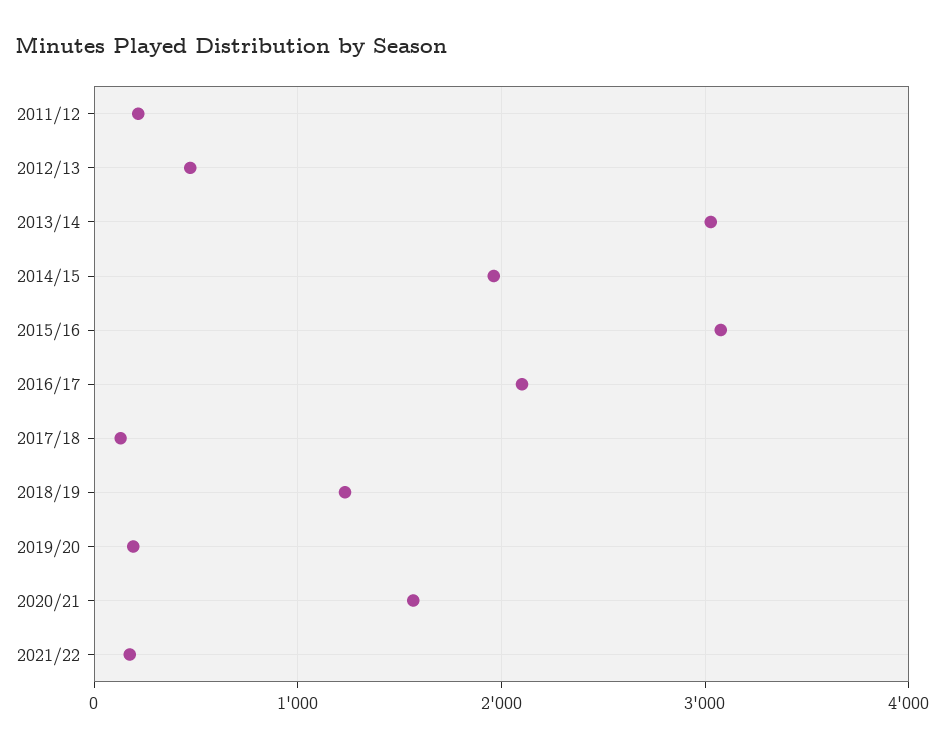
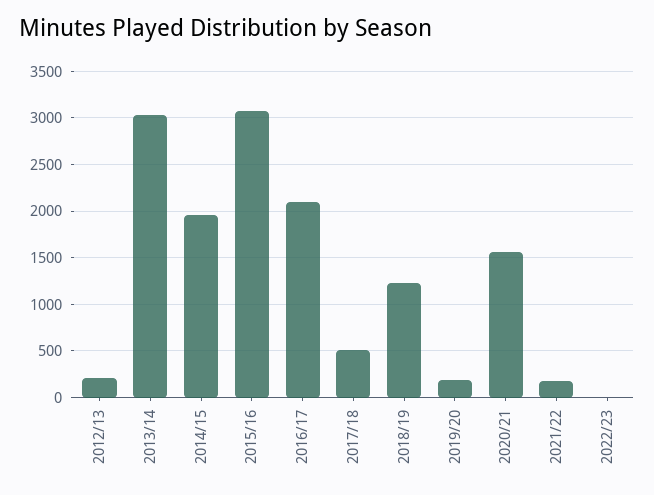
2011/12: 200 -> none
2012/13: 500 -> 200
2017/18: 100 -> 500
2022/23: none -> 0

